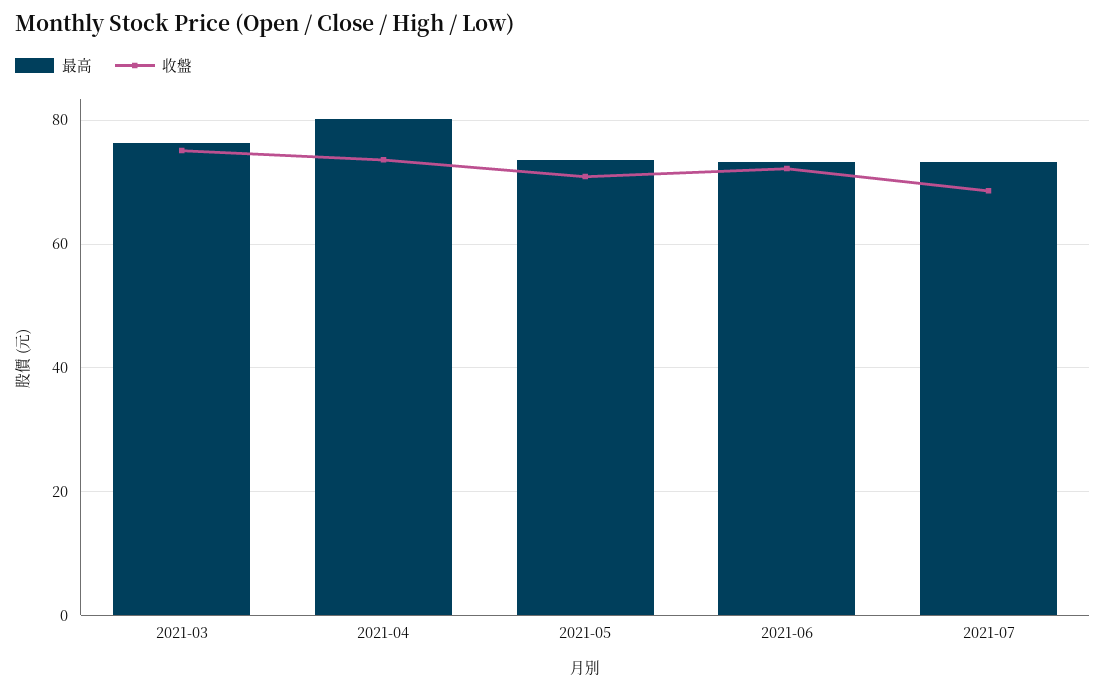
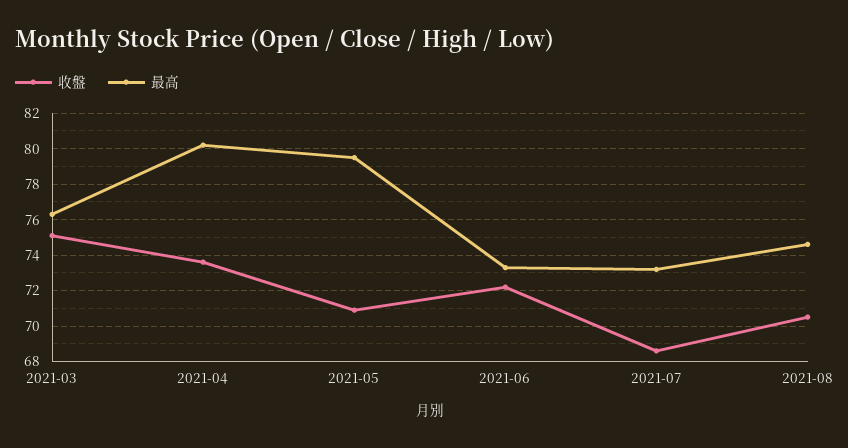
最高, 2021-05: 74 -> 79.5
收盤, 2021-08: none -> 70.5
最高, 2021-08: none -> 74.5

